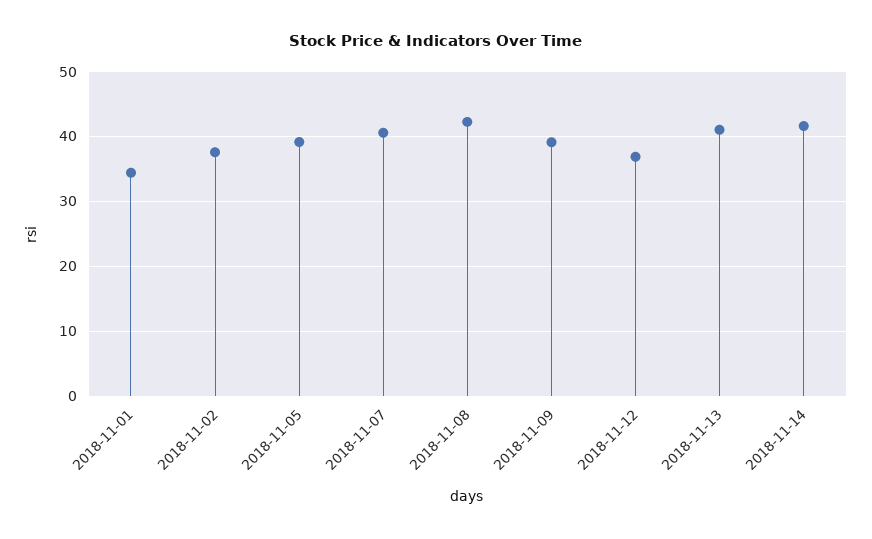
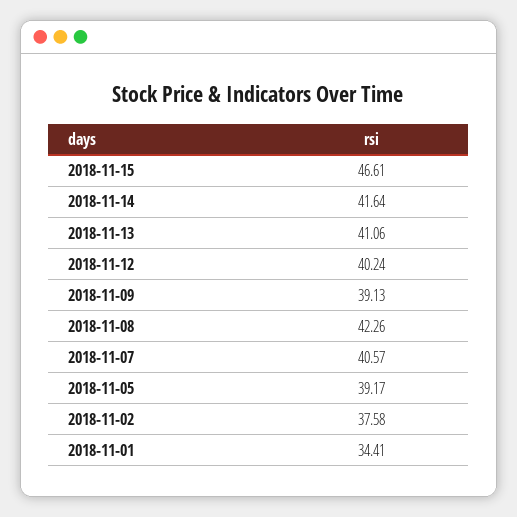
2018-11-12: 37 -> 40.24
2018-11-15: none -> 46.61

